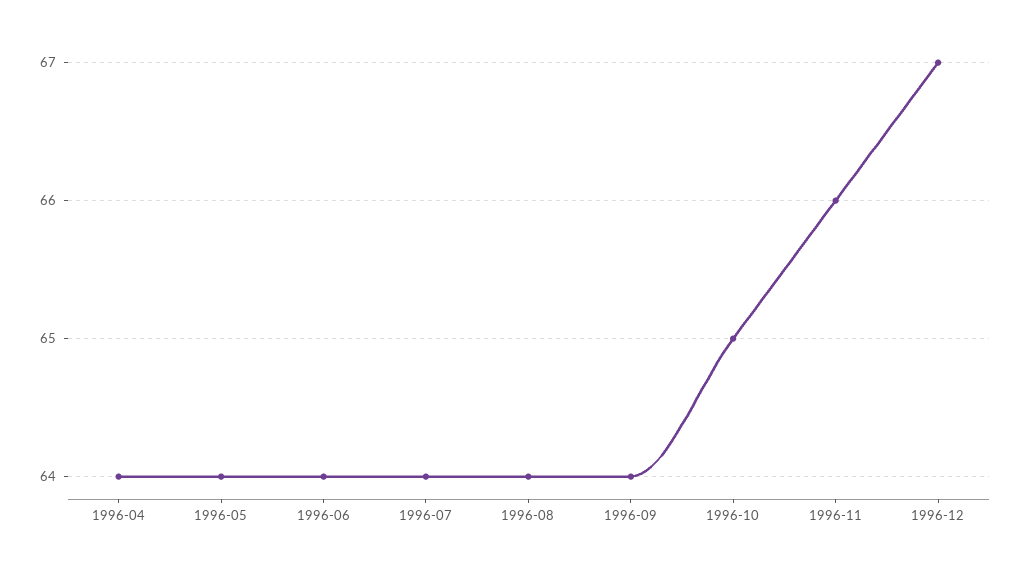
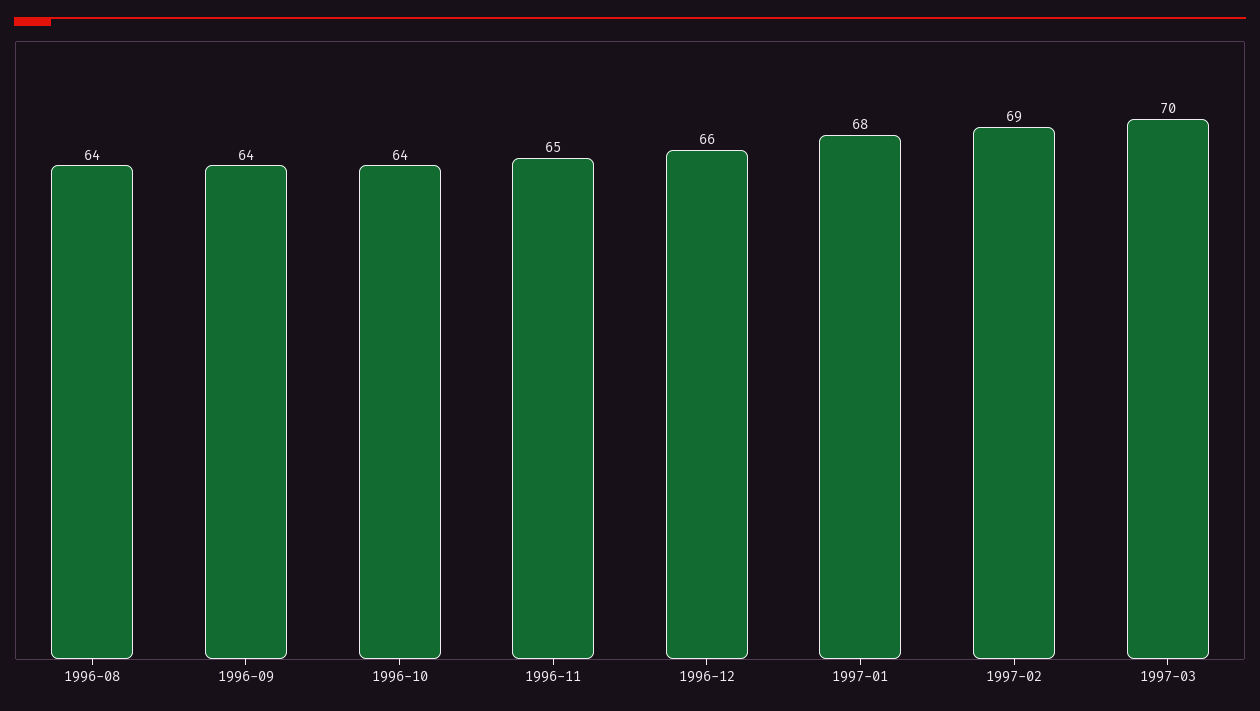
1996-04: 64 -> none
1996-05: 64 -> none
1996-06: 64 -> none
1996-07: 64 -> none
1996-10: 65 -> 64
1996-11: 66 -> 65
1996-12: 67 -> 66
1997-01: none -> 68
1997-02: none -> 69
1997-03: none -> 70

